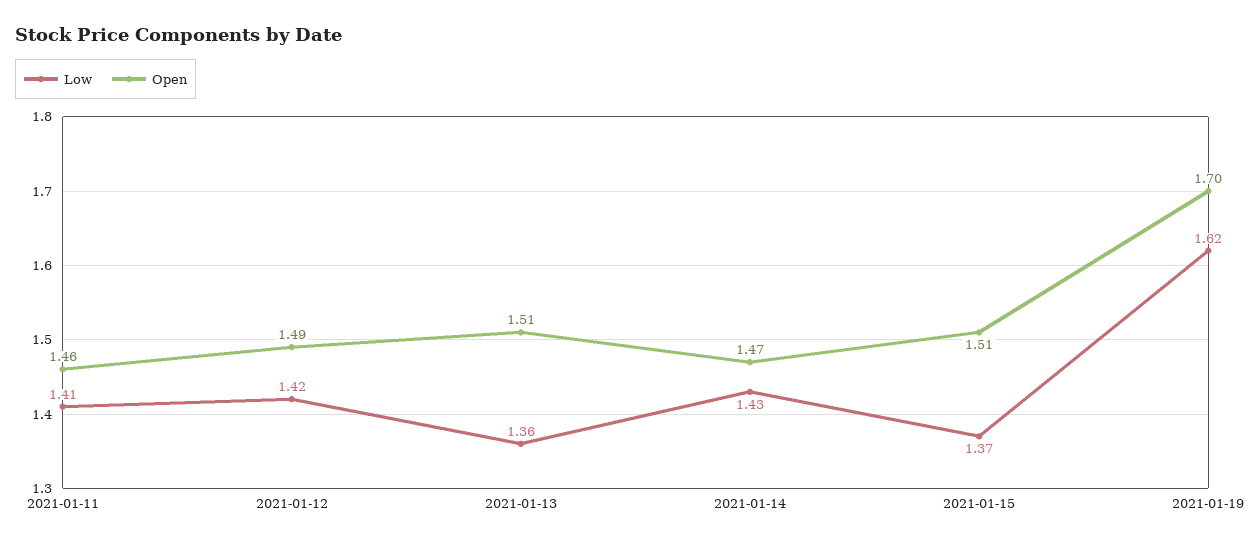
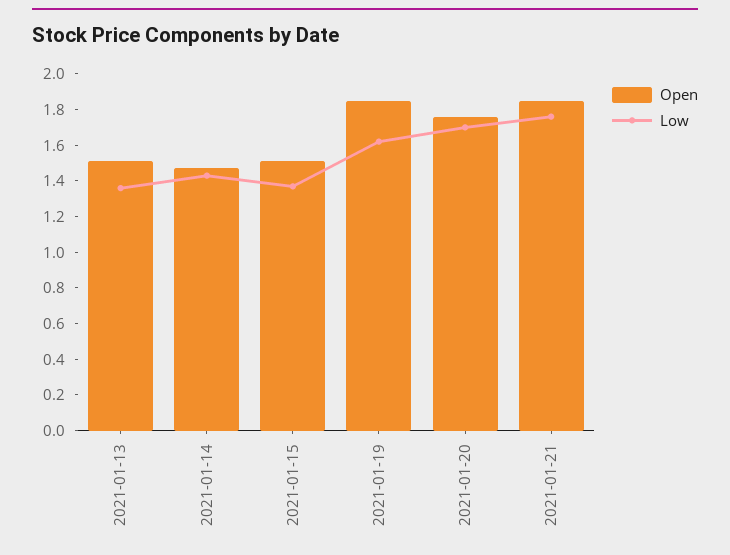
Low, 2021-01-11: 1.41 -> none
Open, 2021-01-11: 1.46 -> none
Low, 2021-01-12: 1.42 -> none
Open, 2021-01-12: 1.49 -> none
Open, 2021-01-19: 1.7 -> 1.85
Open, 2021-01-20: none -> 1.75
Low, 2021-01-20: none -> 1.7
Open, 2021-01-21: none -> 1.85
Low, 2021-01-21: none -> 1.75

